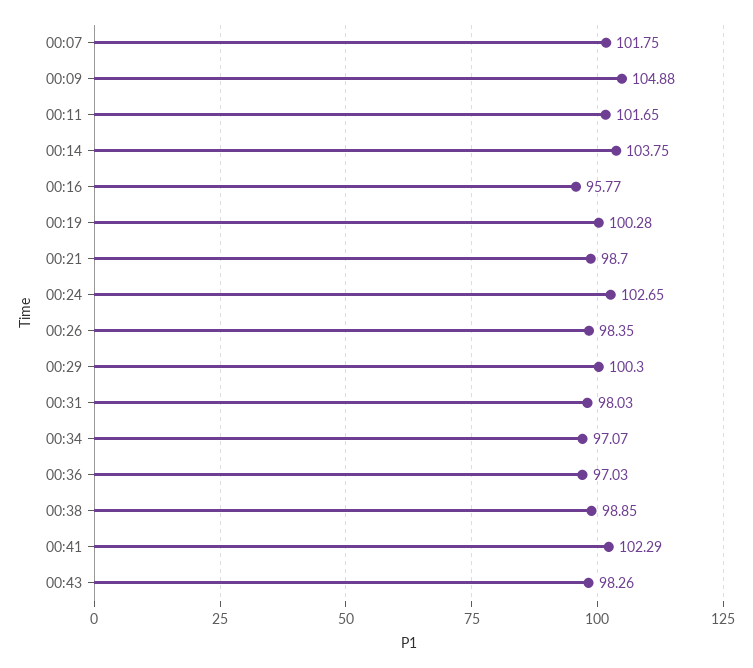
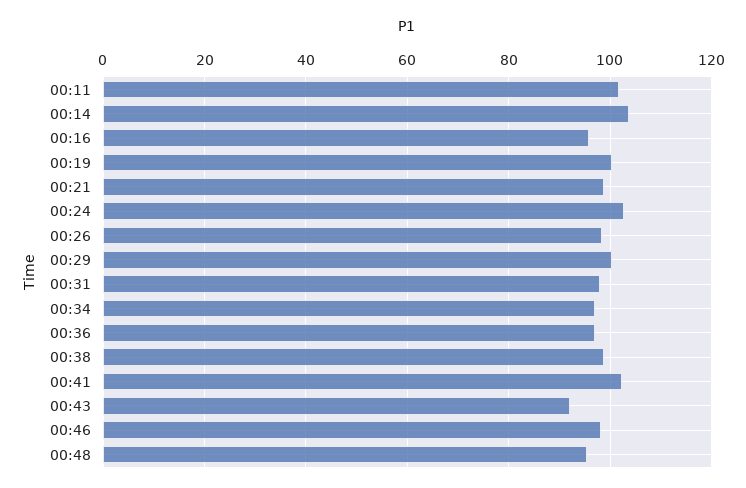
00:07: 101.75 -> none
00:09: 104.88 -> none
00:43: 98.26 -> 92
00:46: none -> 98
00:48: none -> 96

